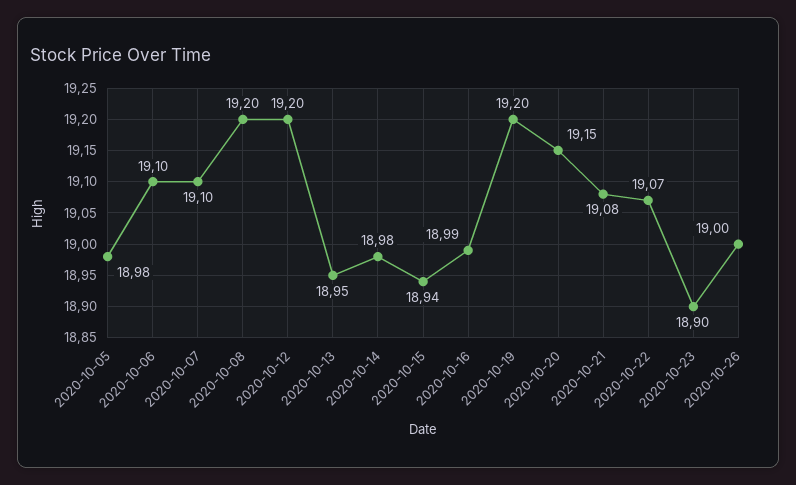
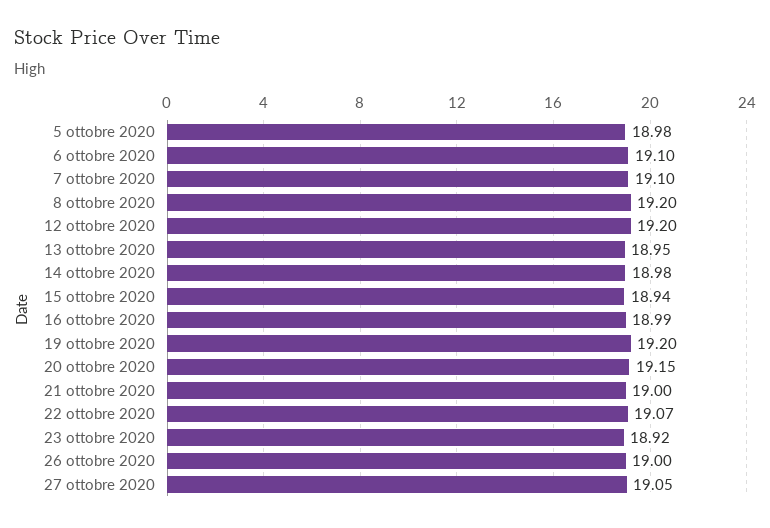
2020-10-21: 19.08 -> 19
2020-10-23: 18.9 -> 18.92
27 ottobre 2020: none -> 19.05

